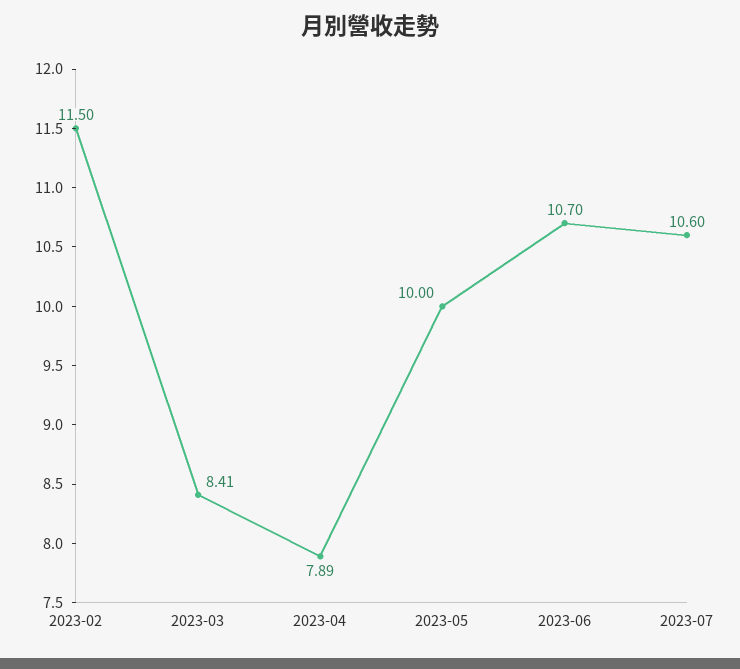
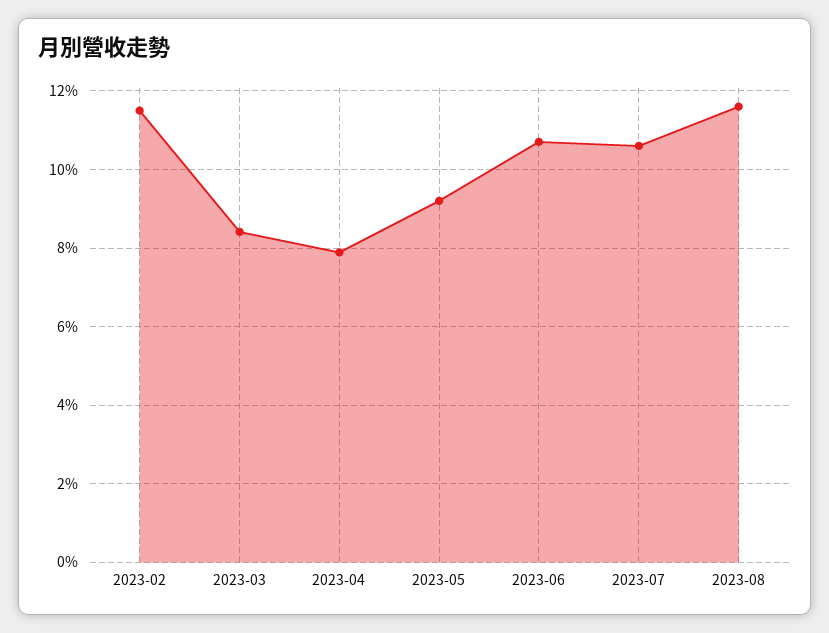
2023-05: 10 -> 9.2
2023-08: none -> 11.6

